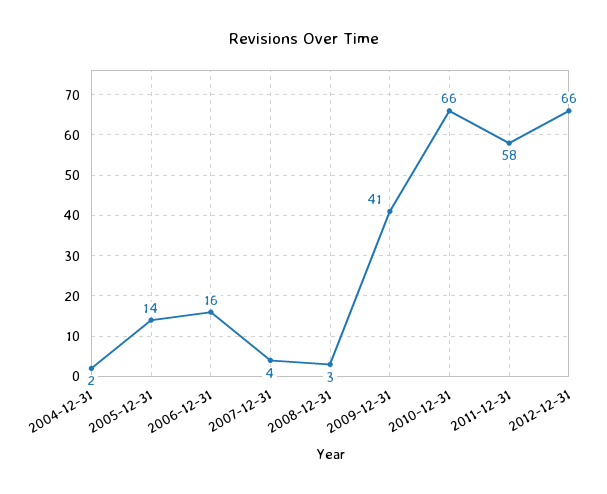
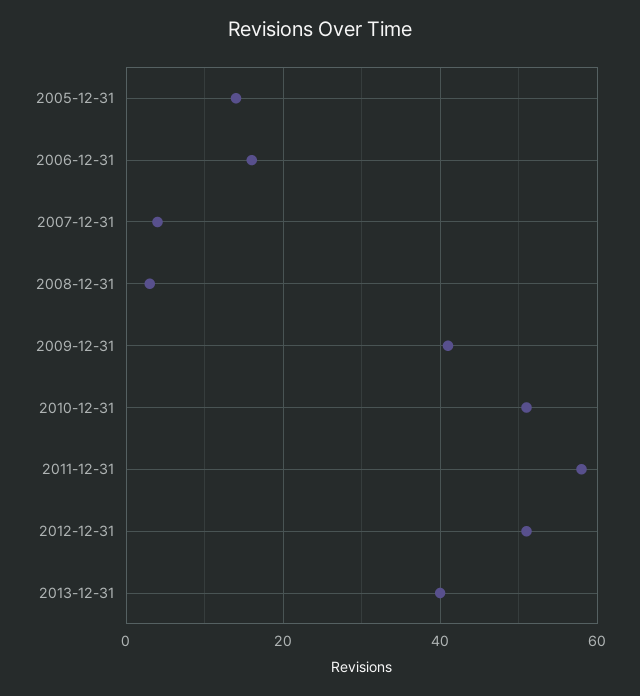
2004-12-31: 2 -> none
2010-12-31: 66 -> 50
2012-12-31: 66 -> 50
2013-12-31: none -> 40

